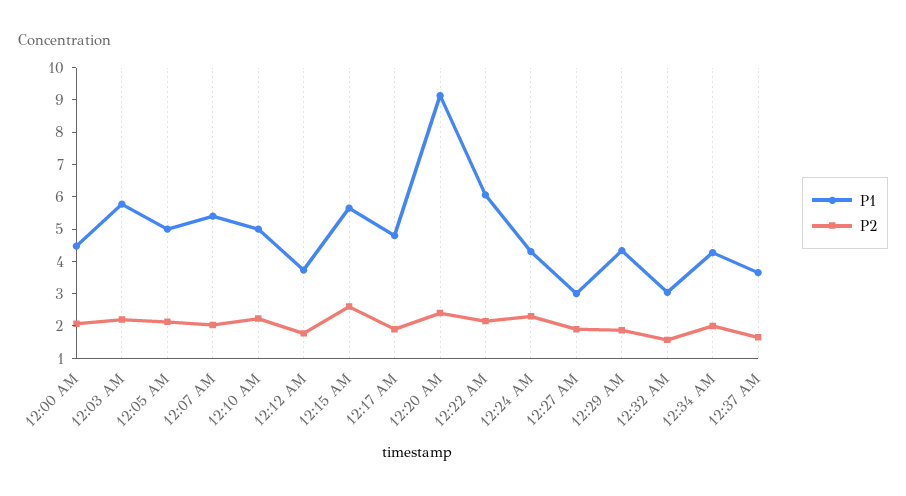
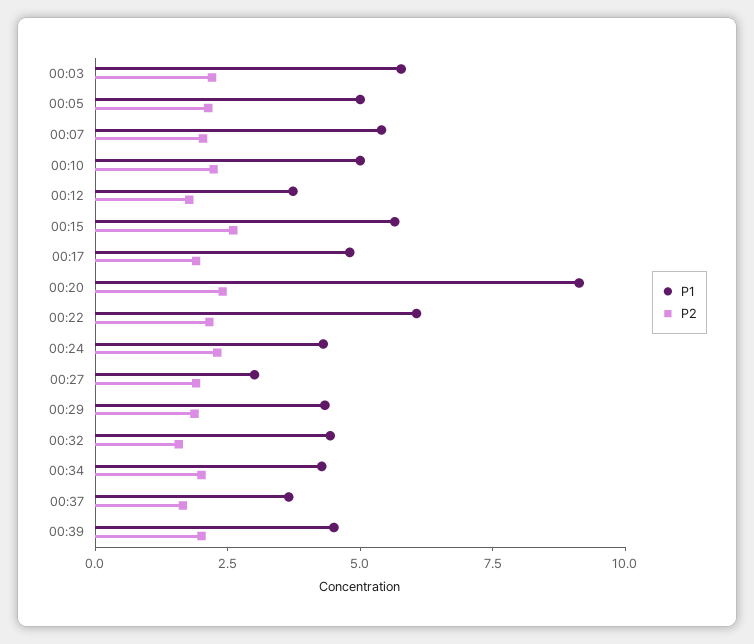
P1, 12:00 AM: 4.5 -> none
P2, 12:00 AM: 2 -> none
P1, 12:32 AM: 3 -> 4.5
P1, 00:39: none -> 4.5
P2, 00:39: none -> 2

